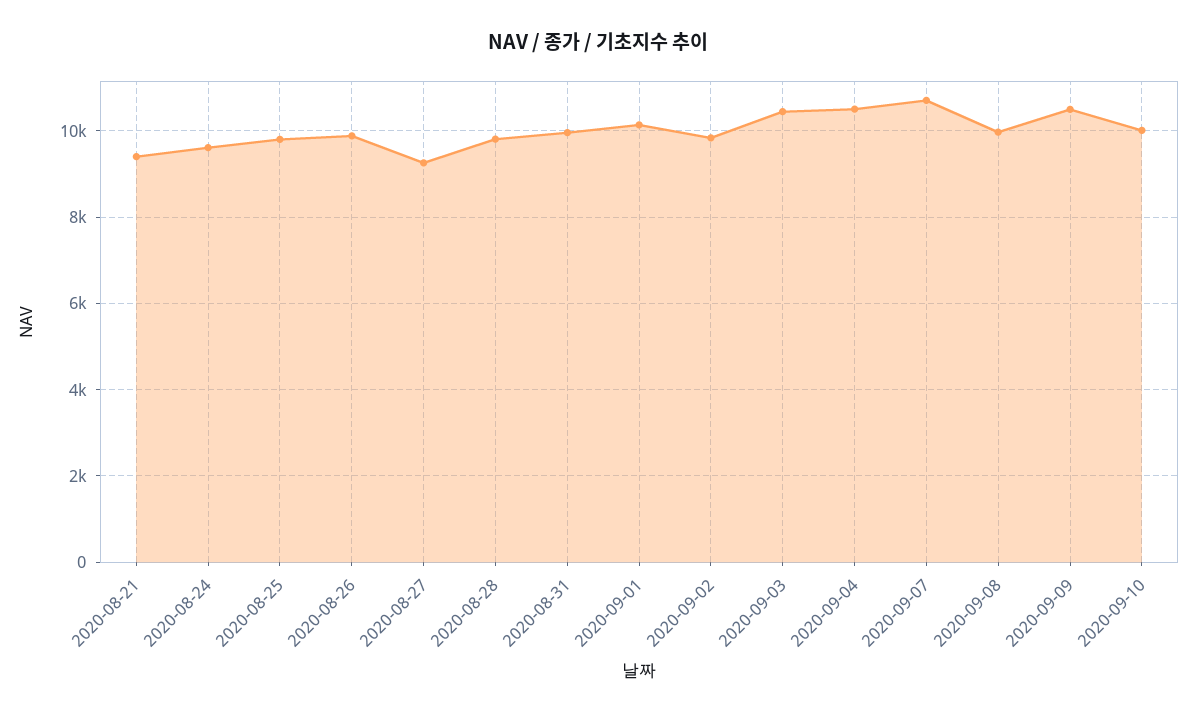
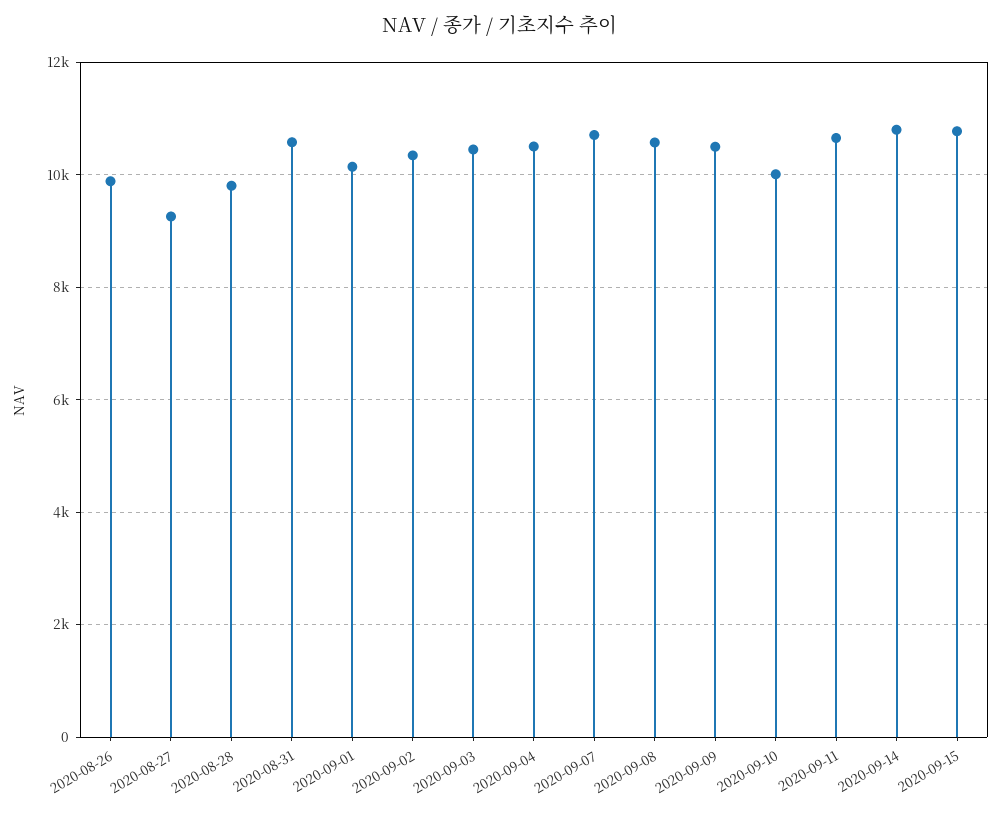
2020-08-21: 9400 -> none
2020-08-24: 9600 -> none
2020-08-25: 9800 -> none
2020-08-31: 10000 -> 10600
2020-09-02: 9800 -> 10400
2020-09-08: 10000 -> 10600
2020-09-11: none -> 10600
2020-09-14: none -> 10800
2020-09-15: none -> 10800

